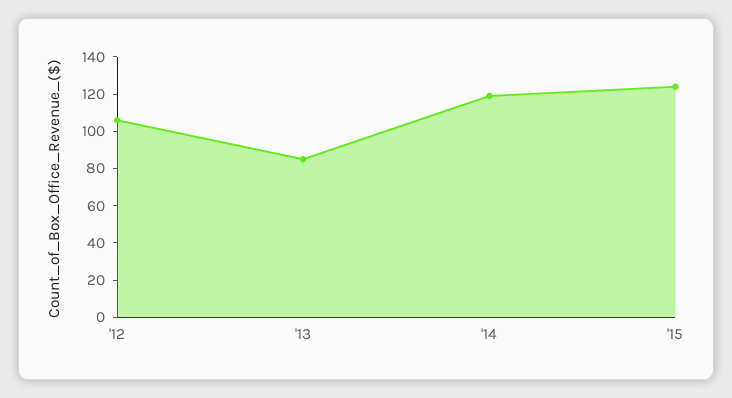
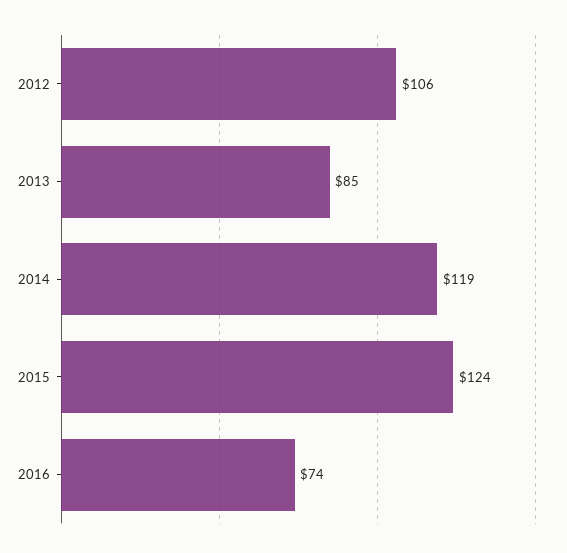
2016: none -> 74

